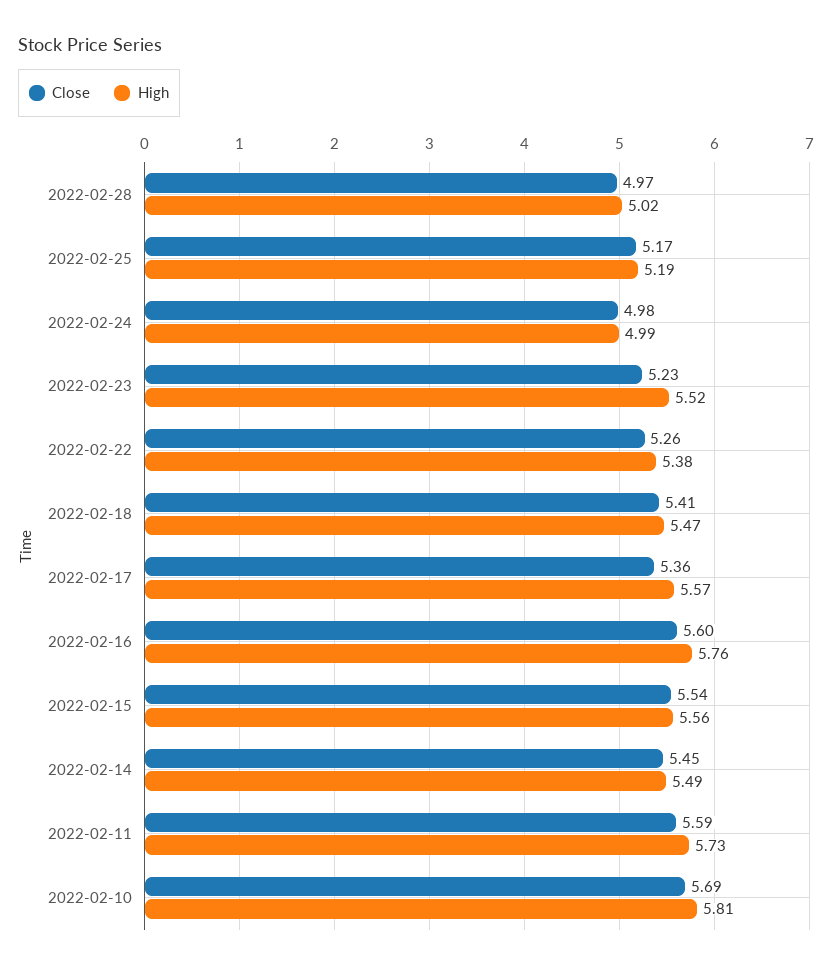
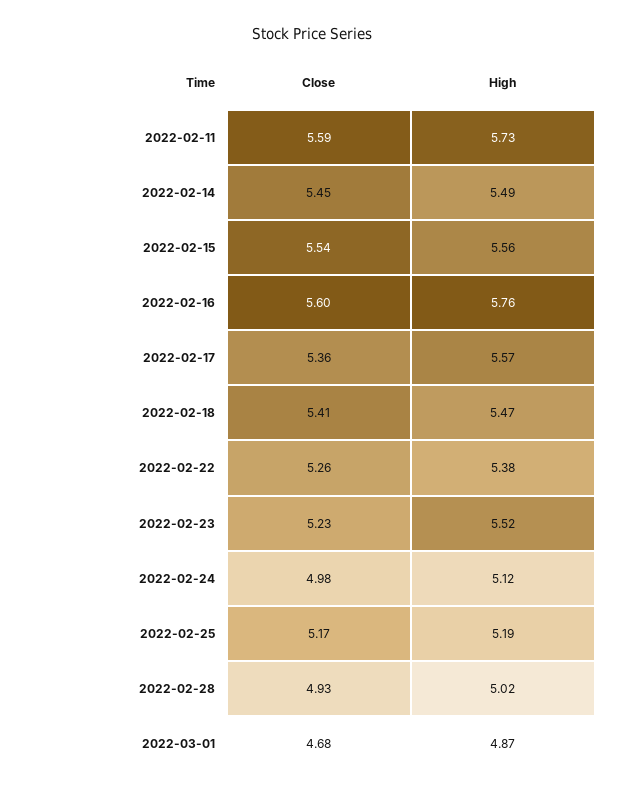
Close, 2022-02-28: 4.97 -> 4.93
High, 2022-02-24: 4.99 -> 5.12
Close, 2022-02-10: 5.69 -> none
High, 2022-02-10: 5.81 -> none
Close, 2022-03-01: none -> 4.68
High, 2022-03-01: none -> 4.87

